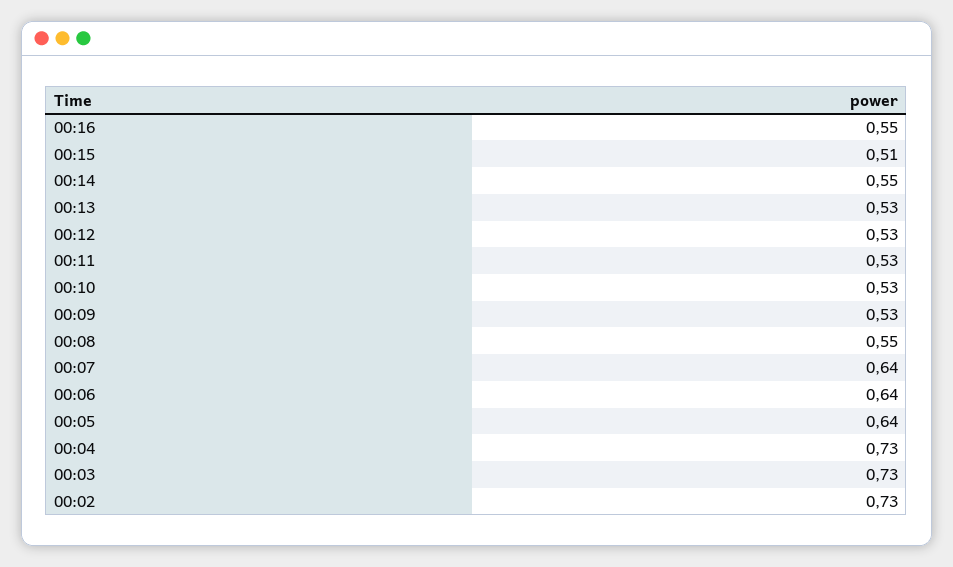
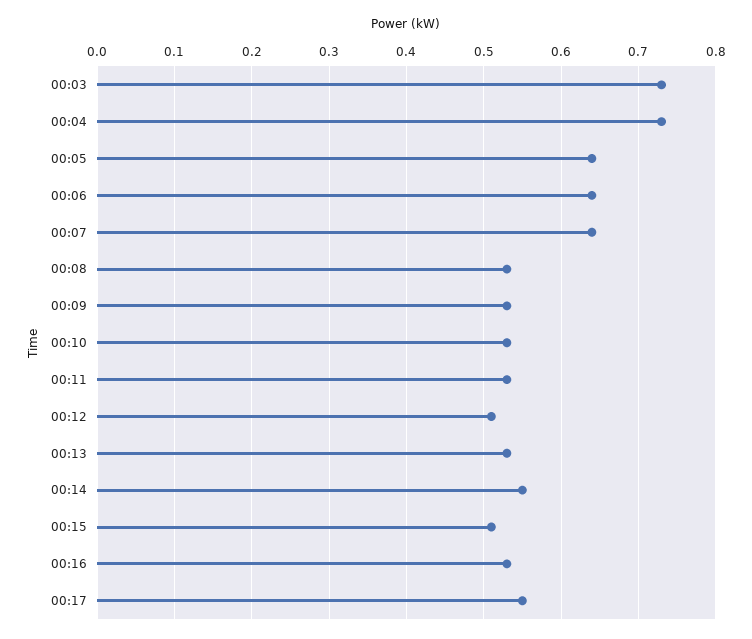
00:16: 0.55 -> 0.53
00:12: 0.53 -> 0.51
00:08: 0.55 -> 0.53
00:02: 0.73 -> none
00:17: none -> 0.55

